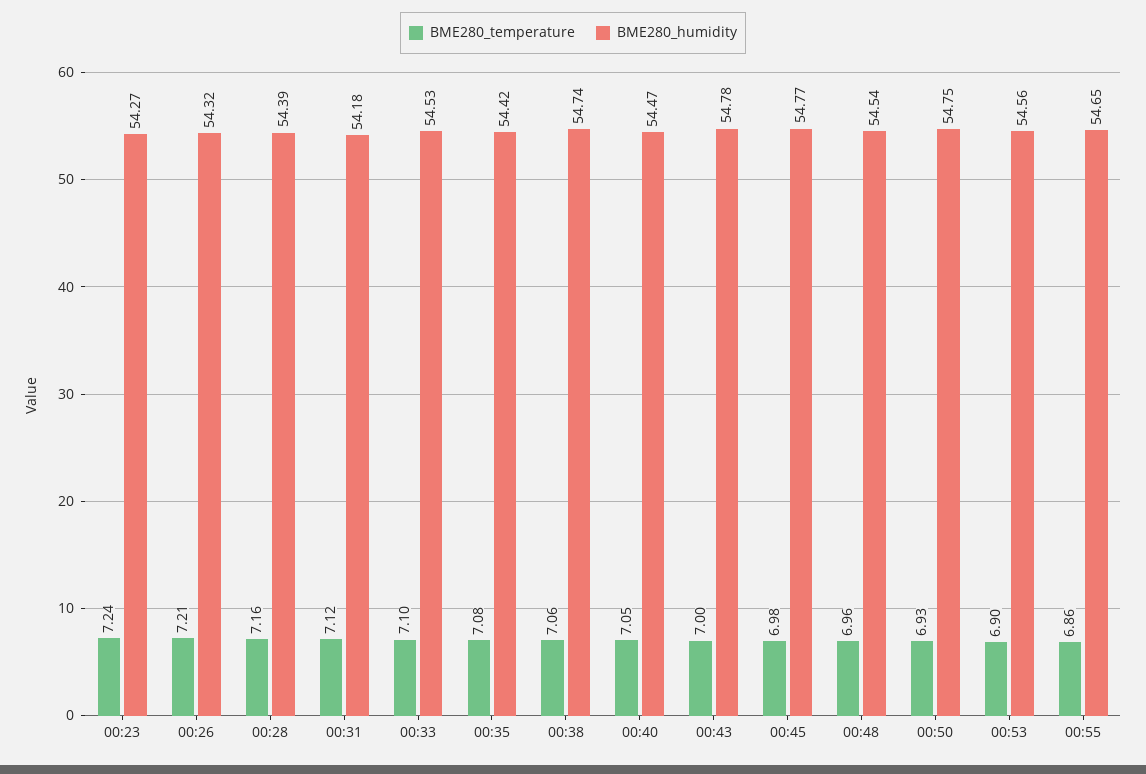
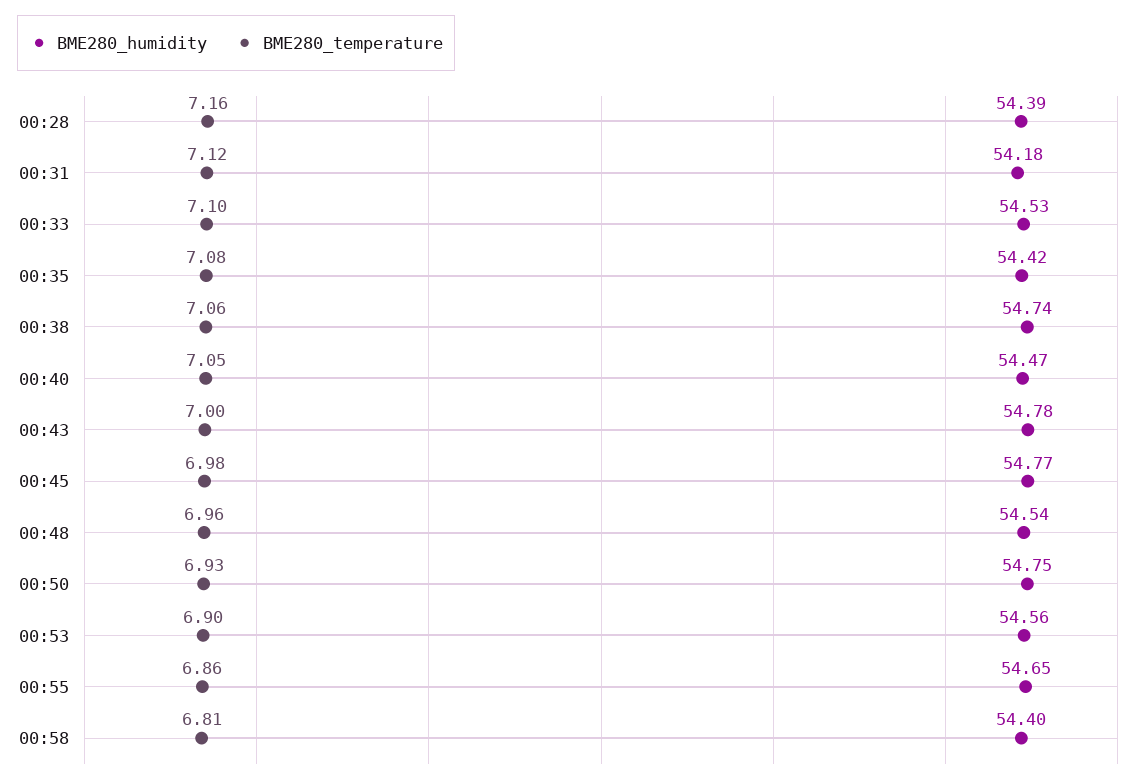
BME280_temperature, 00:23: 7.24 -> none
BME280_humidity, 00:23: 54.27 -> none
BME280_temperature, 00:26: 7.21 -> none
BME280_humidity, 00:26: 54.32 -> none
BME280_humidity, 00:58: none -> 54.4
BME280_temperature, 00:58: none -> 6.81

